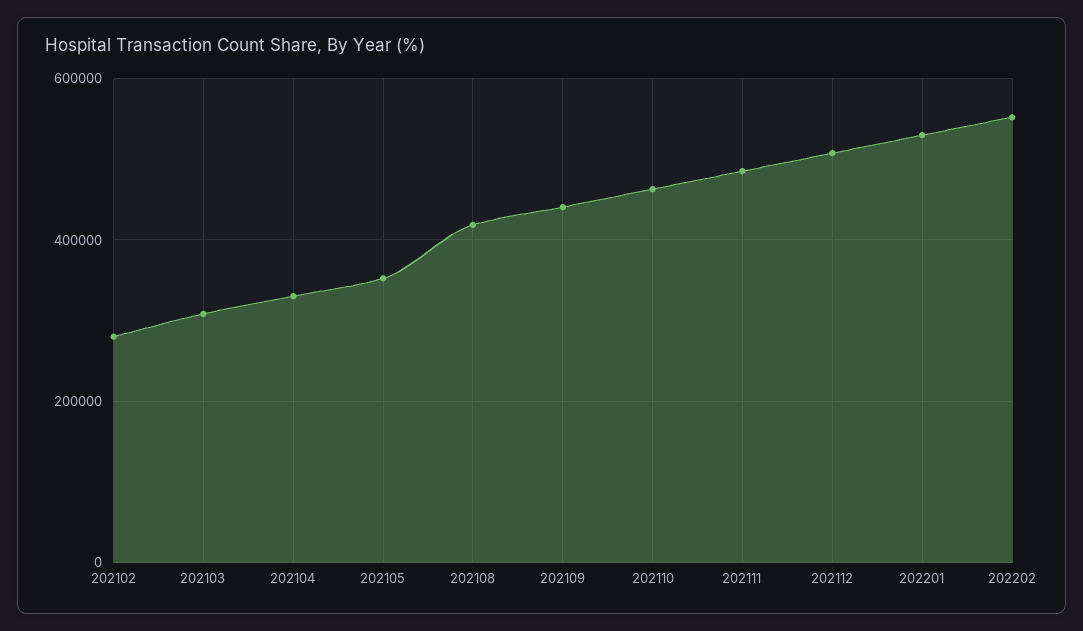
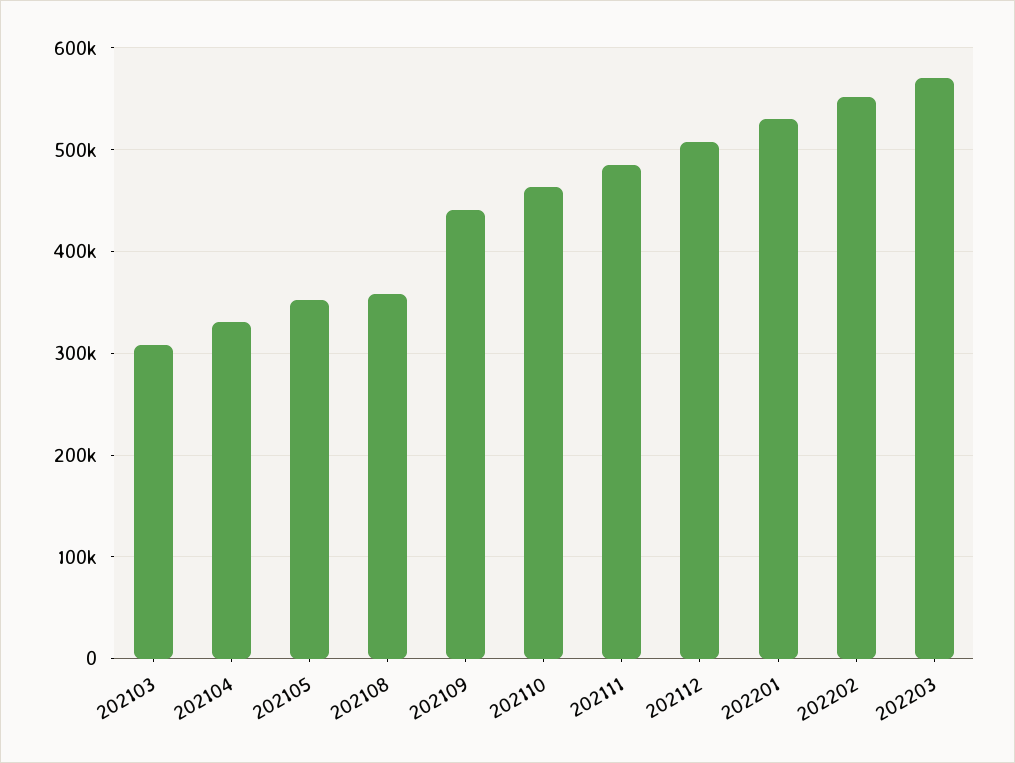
202102: 280000 -> none
202108: 420000 -> 360000
202203: none -> 570000

